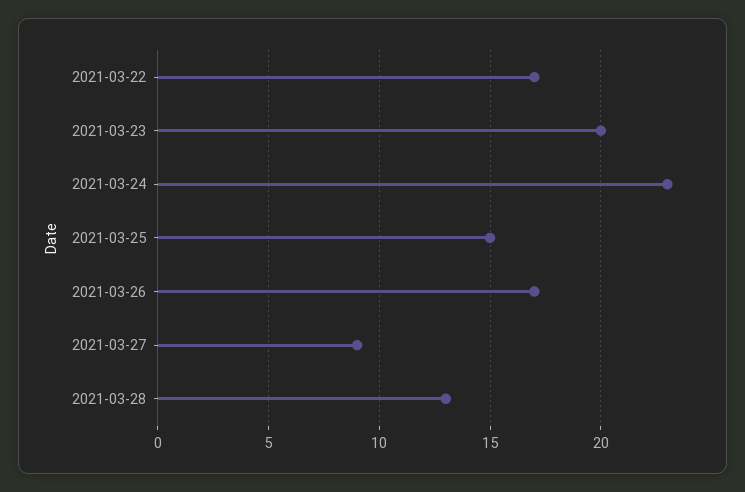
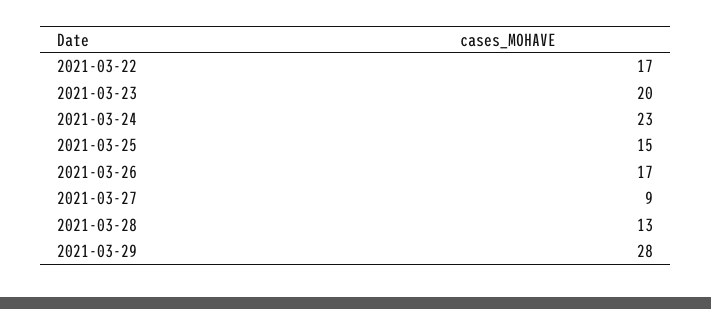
2021-03-29: none -> 28

